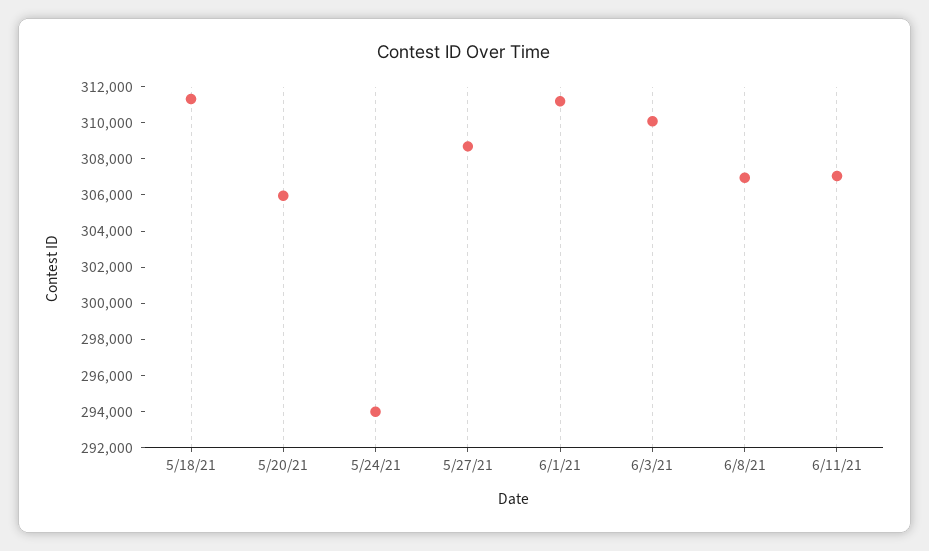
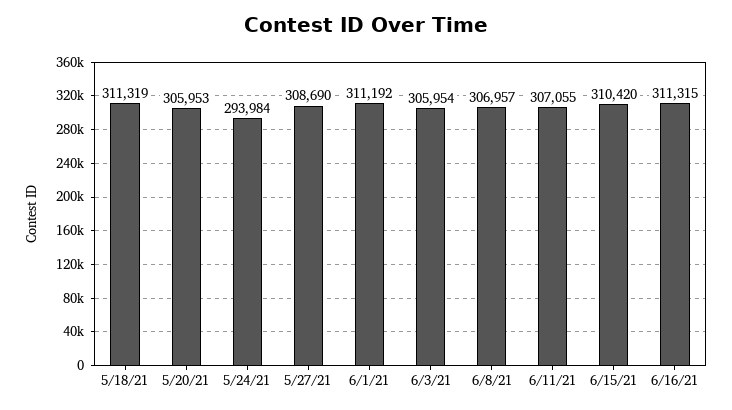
6/3/21: 310000 -> 305954
6/15/21: none -> 310420
6/16/21: none -> 311315

